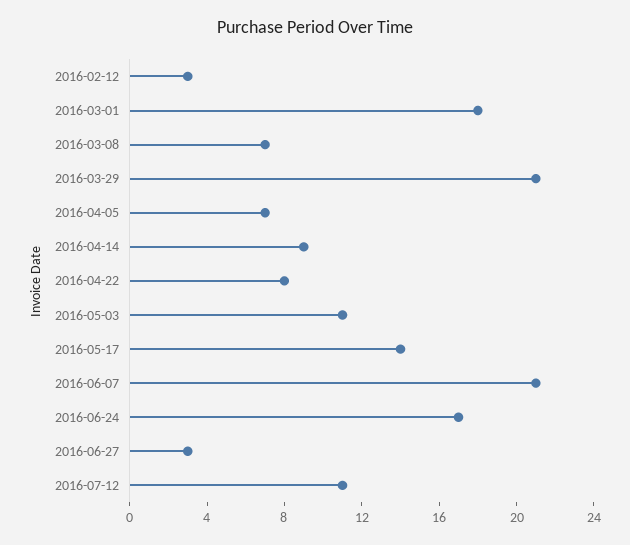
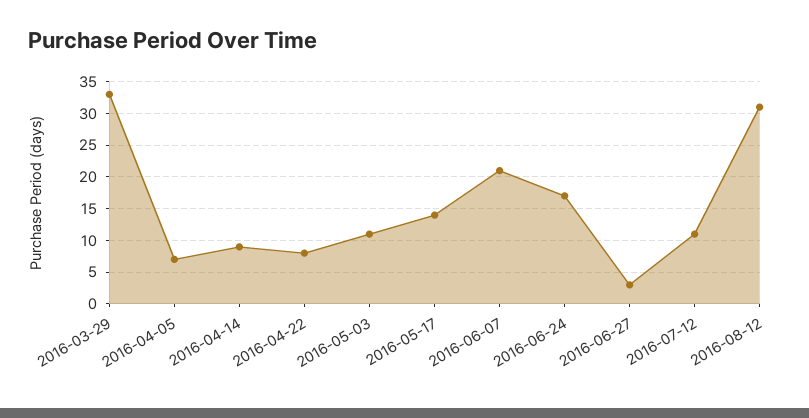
2016-02-12: 3 -> none
2016-03-01: 18 -> none
2016-03-08: 7 -> none
2016-03-29: 21 -> 33
2016-08-12: none -> 31

